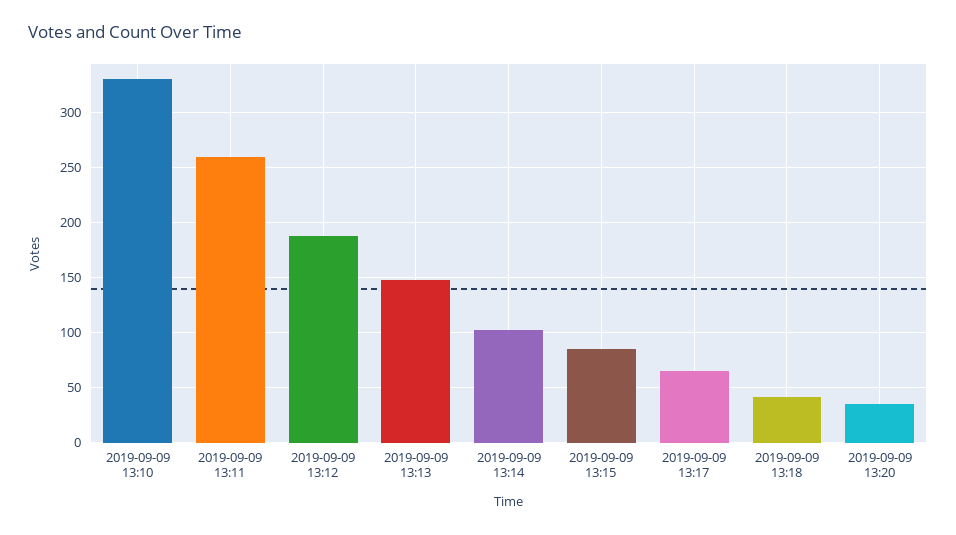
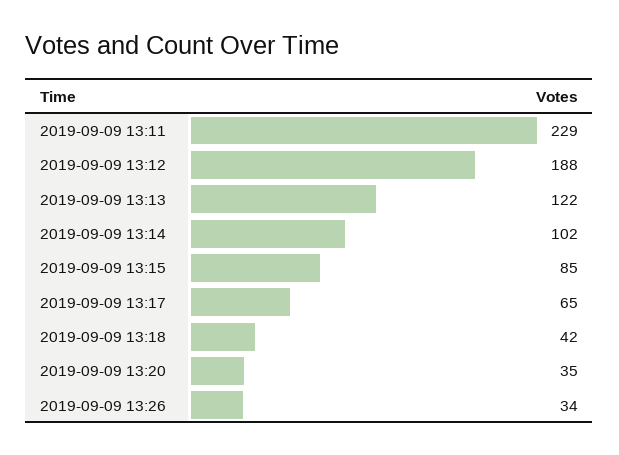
2019-09-09 13:10: 330 -> none
2019-09-09 13:11: 260 -> 229
2019-09-09 13:13: 150 -> 122
2019-09-09 13:26: none -> 34

